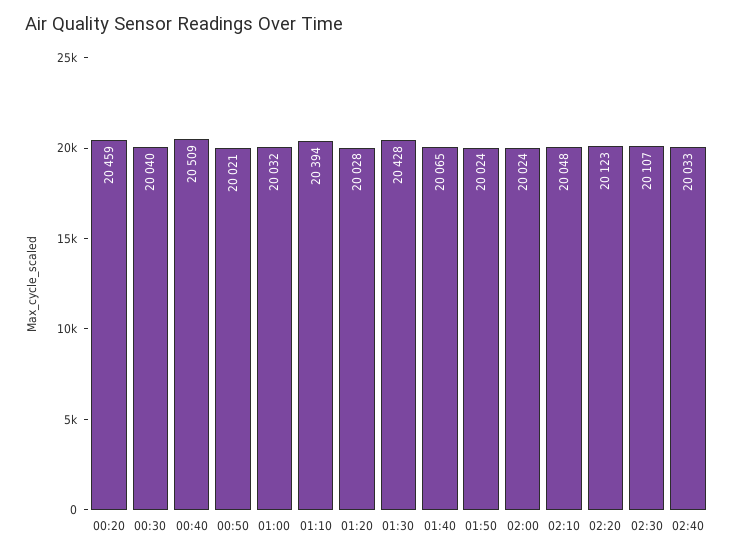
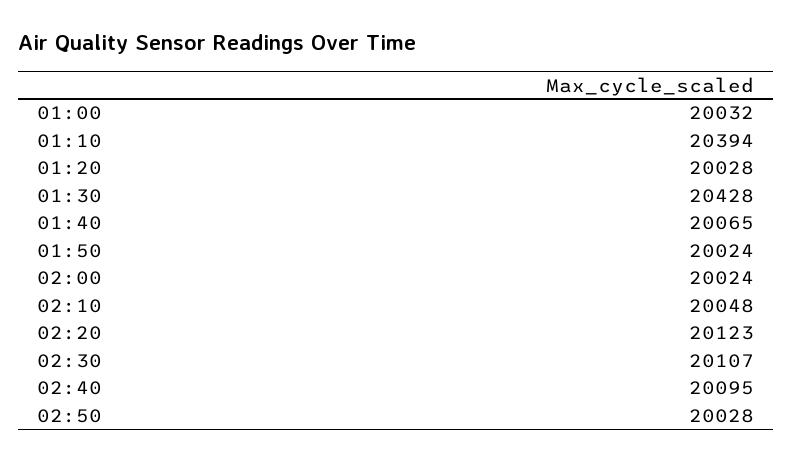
00:20: 20459 -> none
00:30: 20040 -> none
00:40: 20509 -> none
00:50: 20021 -> none
02:40: 20033 -> 20095
02:50: none -> 20028

